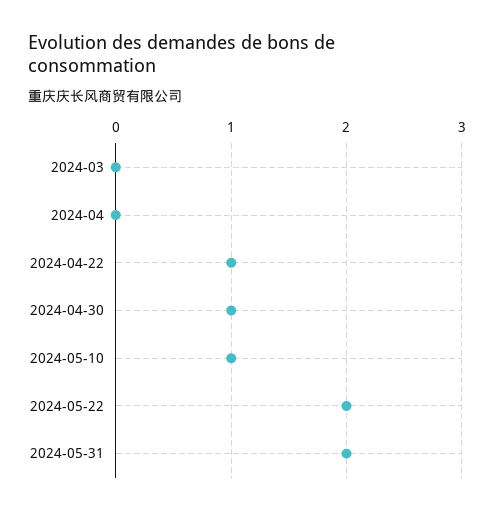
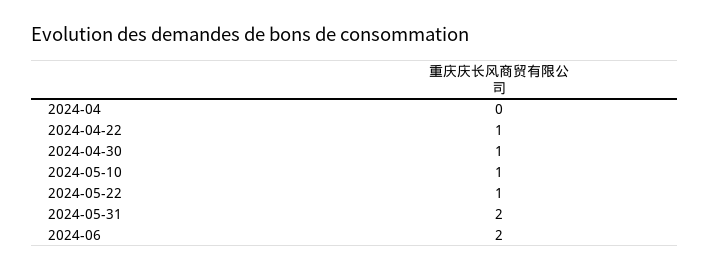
2024-03: 0 -> none
2024-05-22: 2 -> 1
2024-06: none -> 2

